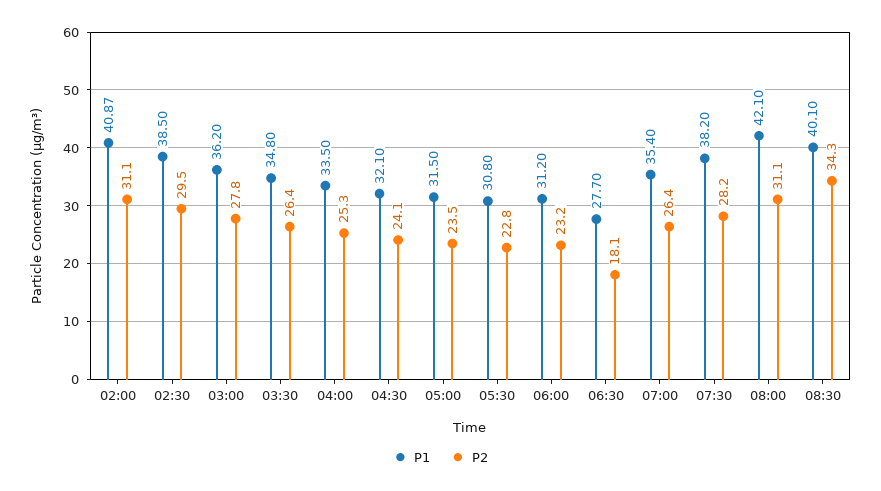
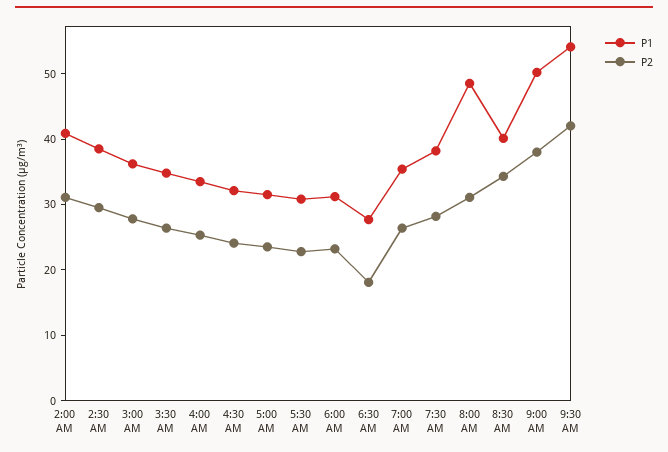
P1, 08:00: 42.1 -> 48
P1, 9:00 AM: none -> 50
P2, 9:00 AM: none -> 38
P1, 9:30 AM: none -> 54
P2, 9:30 AM: none -> 42

